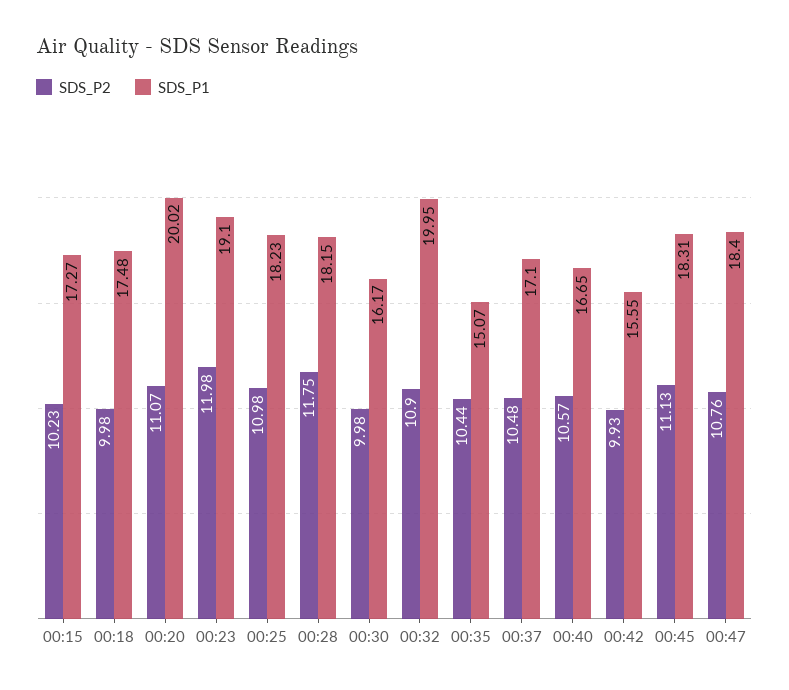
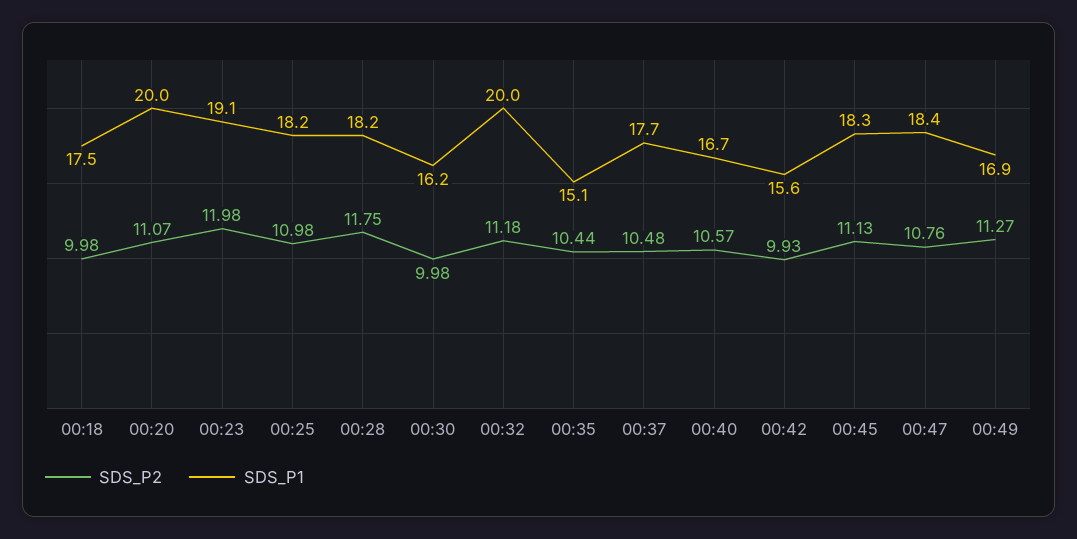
SDS_P2, 00:15: 10.23 -> none
SDS_P1, 00:15: 17.27 -> none
SDS_P2, 00:32: 10.9 -> 11.18
SDS_P1, 00:37: 17.1 -> 17.7
SDS_P2, 00:49: none -> 11.27
SDS_P1, 00:49: none -> 16.9

